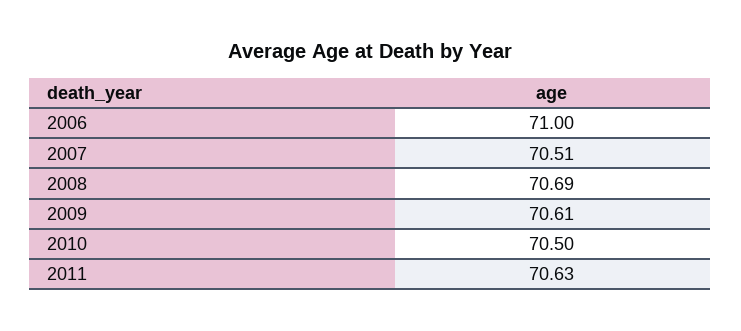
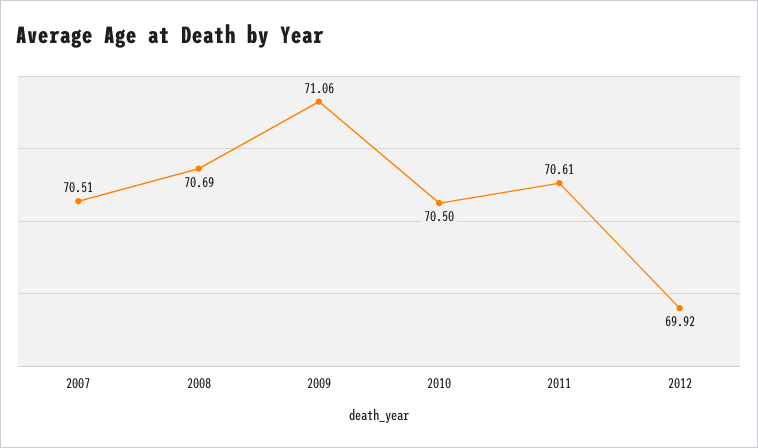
2006: 71 -> none
2009: 70.61 -> 71.06
2011: 70.63 -> 70.61
2012: none -> 69.92

